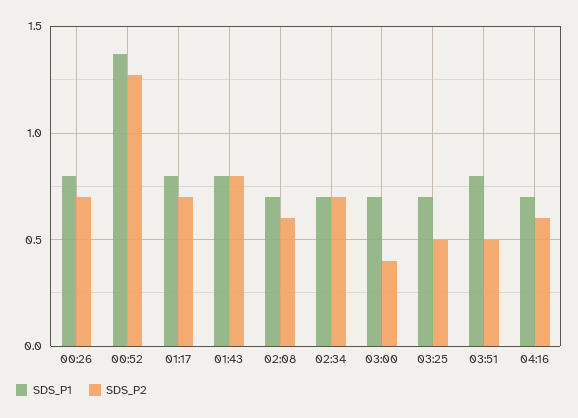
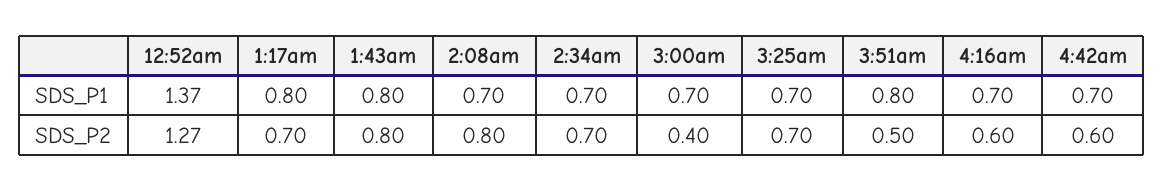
SDS_P1, 00:26: 0.8 -> none
SDS_P2, 00:26: 0.7 -> none
SDS_P2, 02:08: 0.6 -> 0.8
SDS_P2, 03:25: 0.5 -> 0.7
SDS_P1, 4:42am: none -> 0.7
SDS_P2, 4:42am: none -> 0.6

